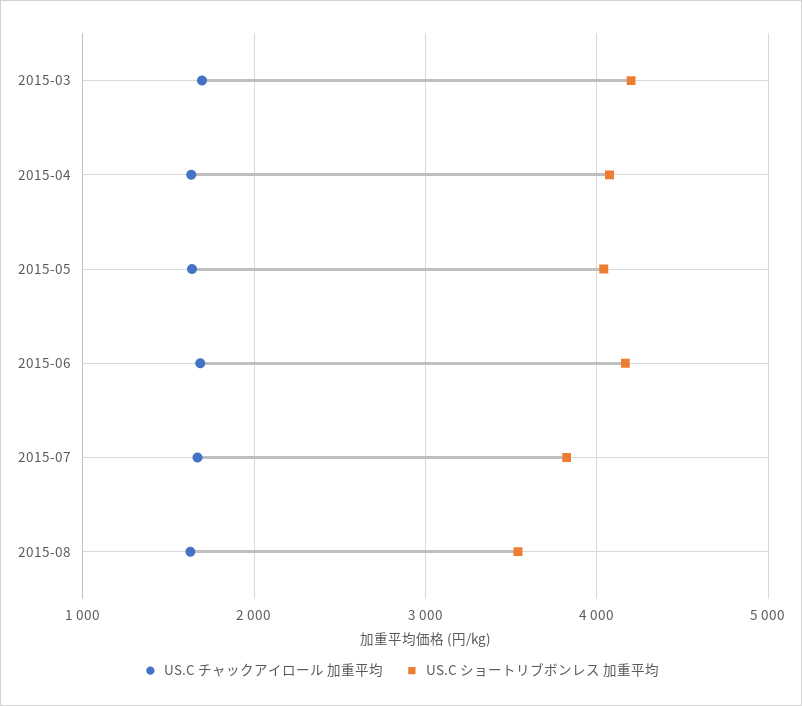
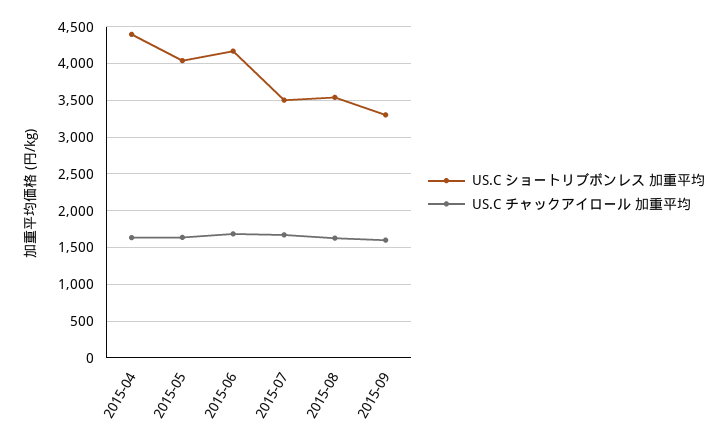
US.C チャックアイロール 加重平均, 2015-03: 1700 -> none
US.C ショートリブボンレス 加重平均, 2015-03: 4200 -> none
US.C ショートリブボンレス 加重平均, 2015-04: 4100 -> 4400
US.C ショートリブボンレス 加重平均, 2015-07: 3800 -> 3500
US.C ショートリブボンレス 加重平均, 2015-09: none -> 3300
US.C チャックアイロール 加重平均, 2015-09: none -> 1600

